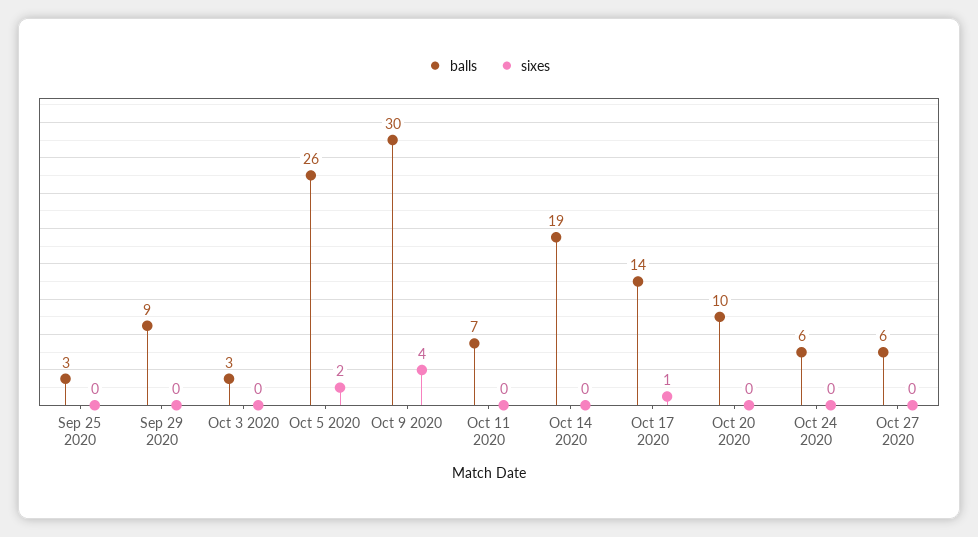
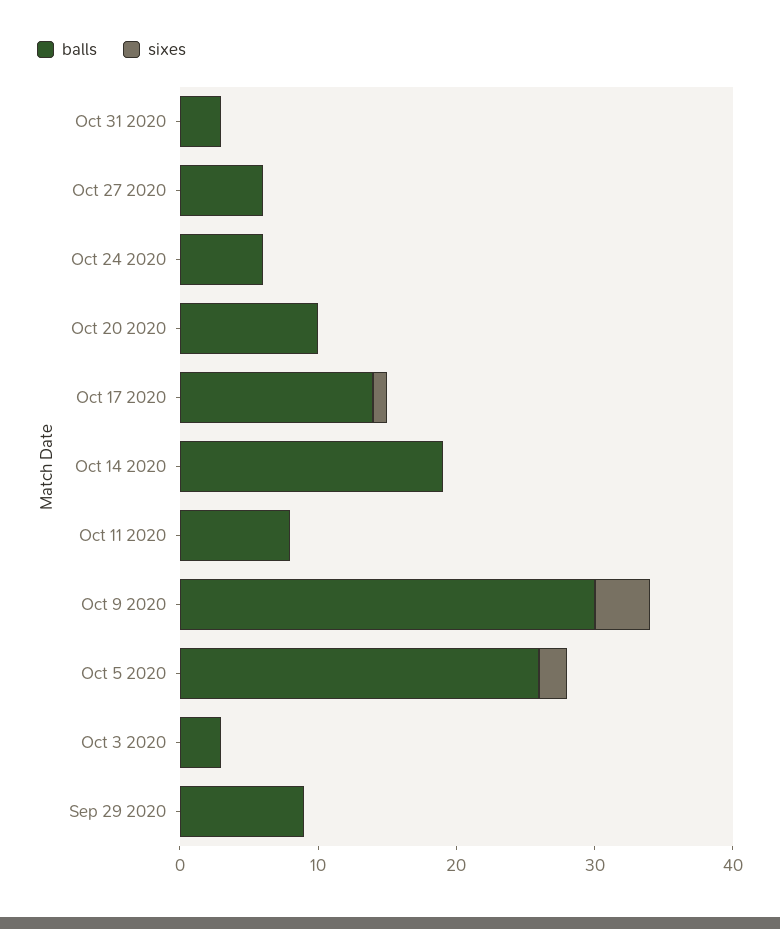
balls, Sep 25 2020: 3 -> none
sixes, Sep 25 2020: 0 -> none
balls, Oct 11 2020: 7 -> 8
balls, Oct 31 2020: none -> 3
sixes, Oct 31 2020: none -> 0

